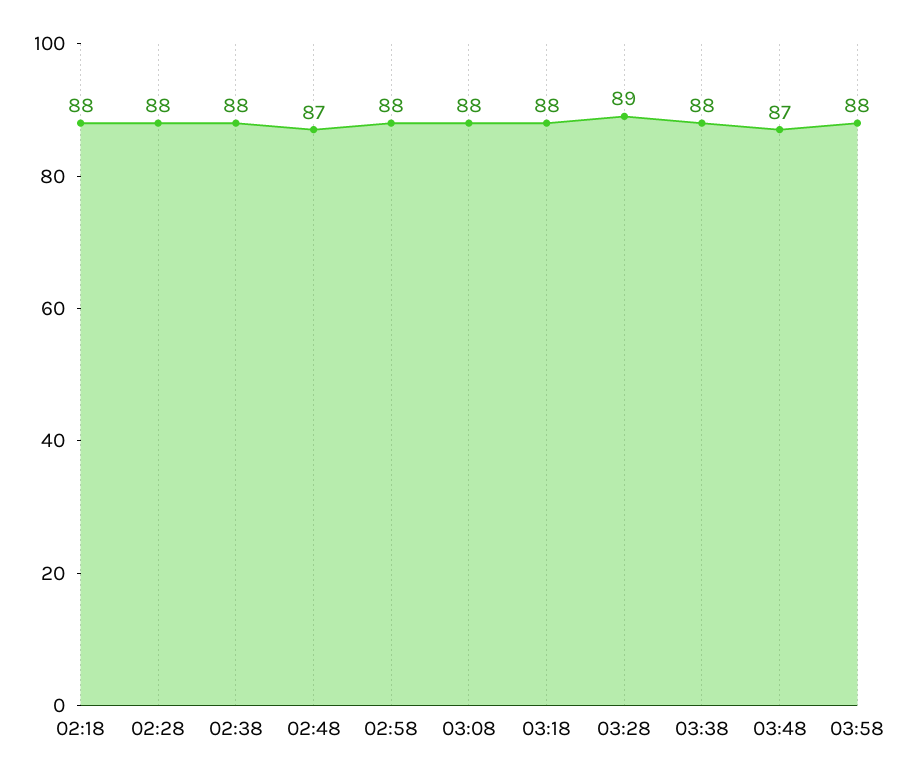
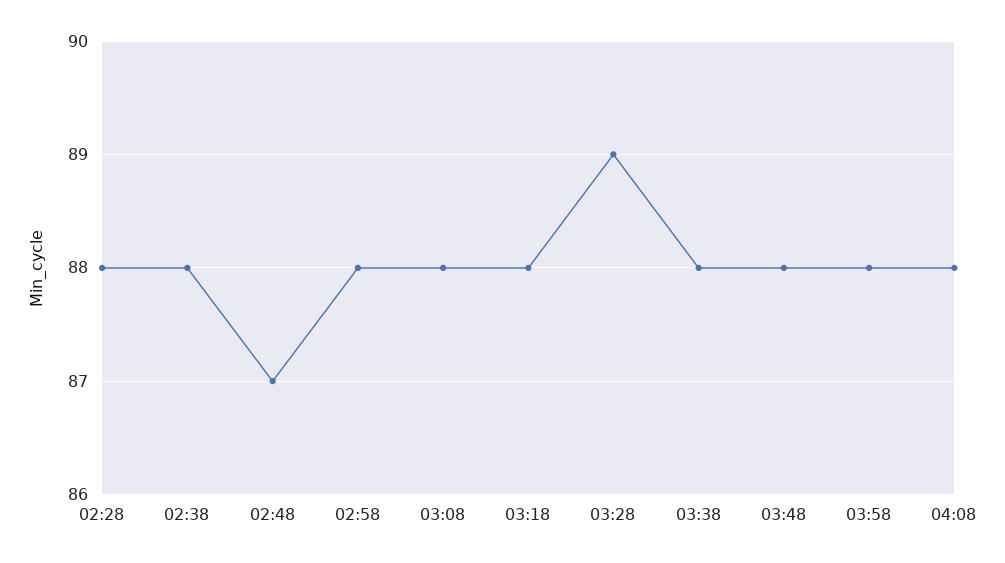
02:18: 88 -> none
03:48: 87 -> 88
04:08: none -> 88

